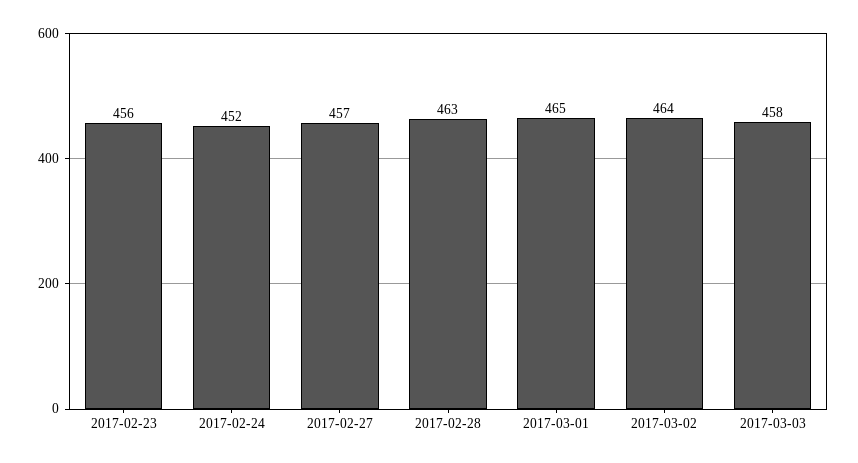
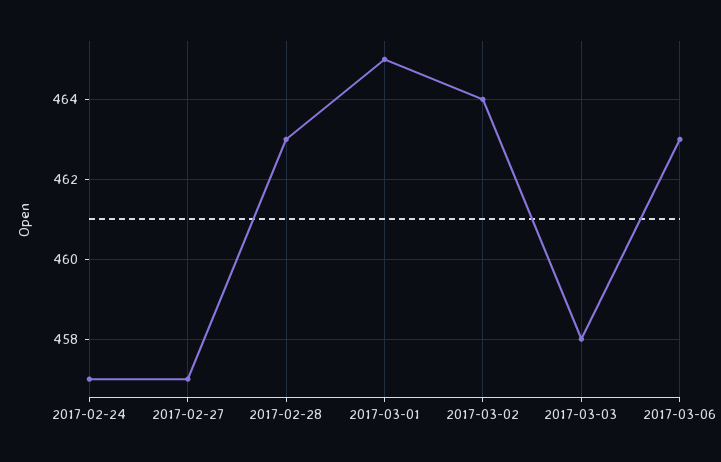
2017-02-23: 456 -> none
2017-02-24: 452 -> 457
2017-03-06: none -> 463

